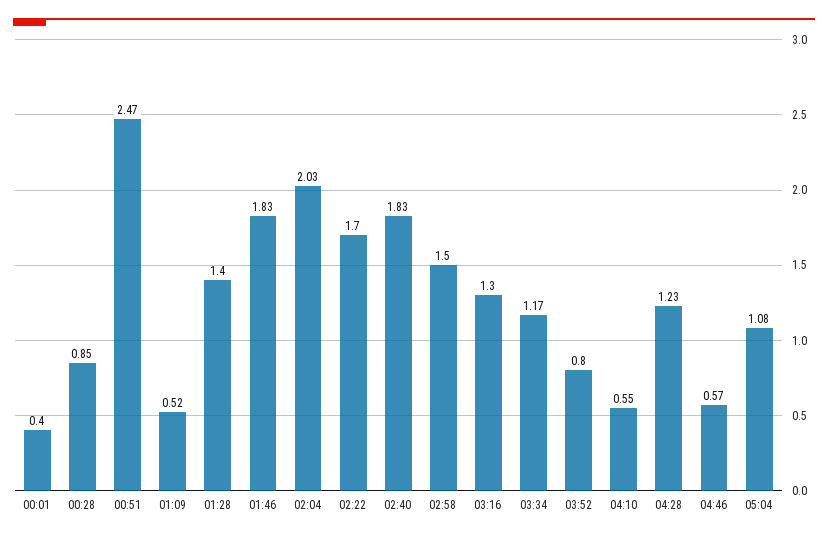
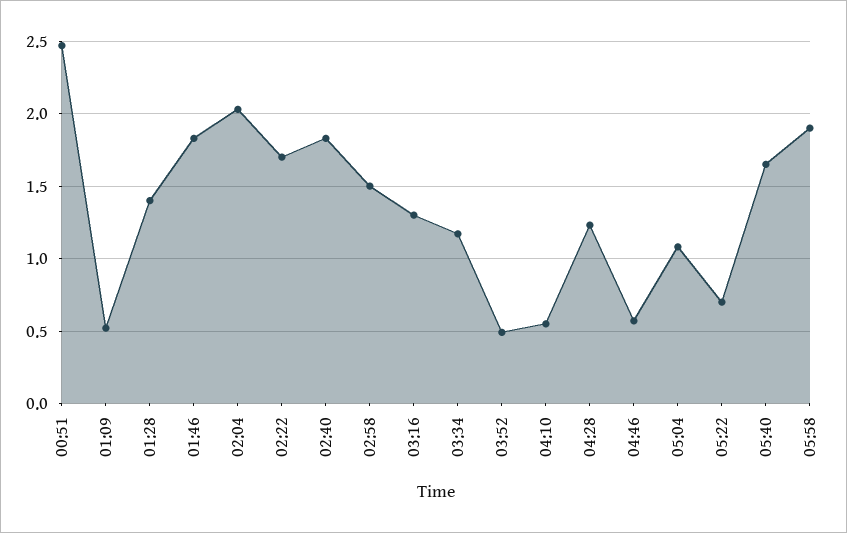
00:01: 0.4 -> none
00:28: 0.85 -> none
03:52: 0.8 -> 0.5
05:22: none -> 0.7
05:40: none -> 1.65
05:58: none -> 1.9

